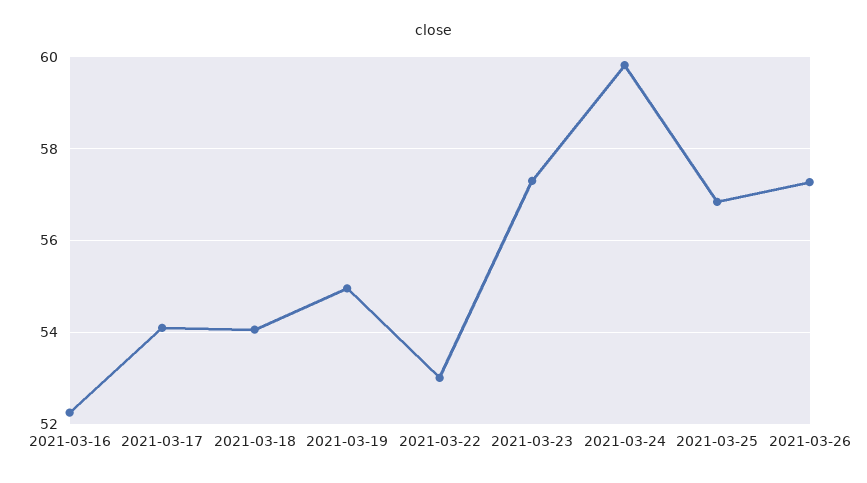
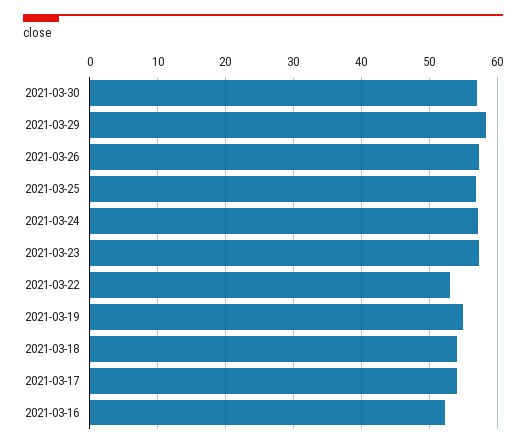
2021-03-24: 59.8 -> 57
2021-03-30: none -> 57
2021-03-29: none -> 58

